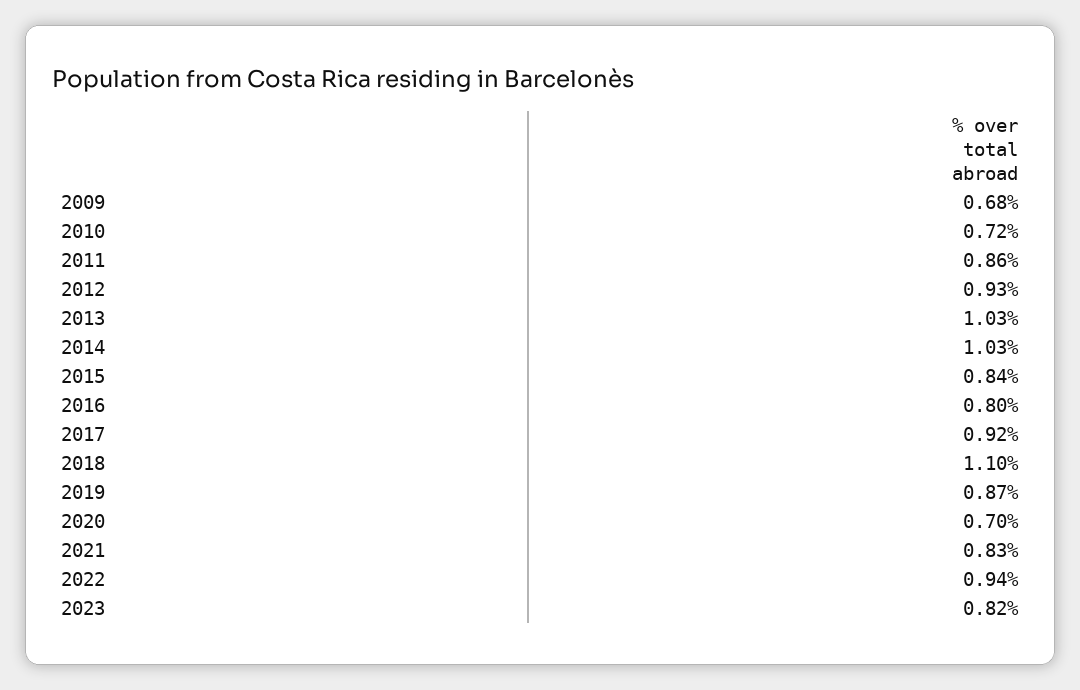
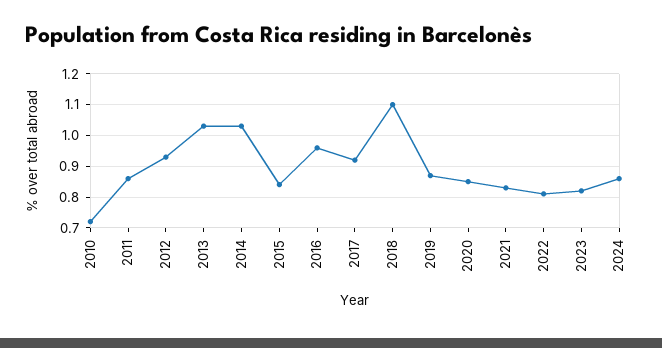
2009: 0.68 -> none
2016: 0.8 -> 0.95
2020: 0.7 -> 0.85
2022: 0.94 -> 0.8
2024: none -> 0.85

